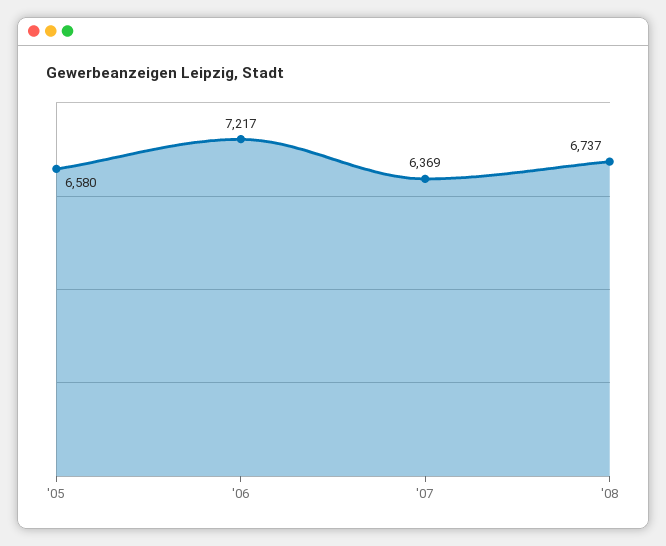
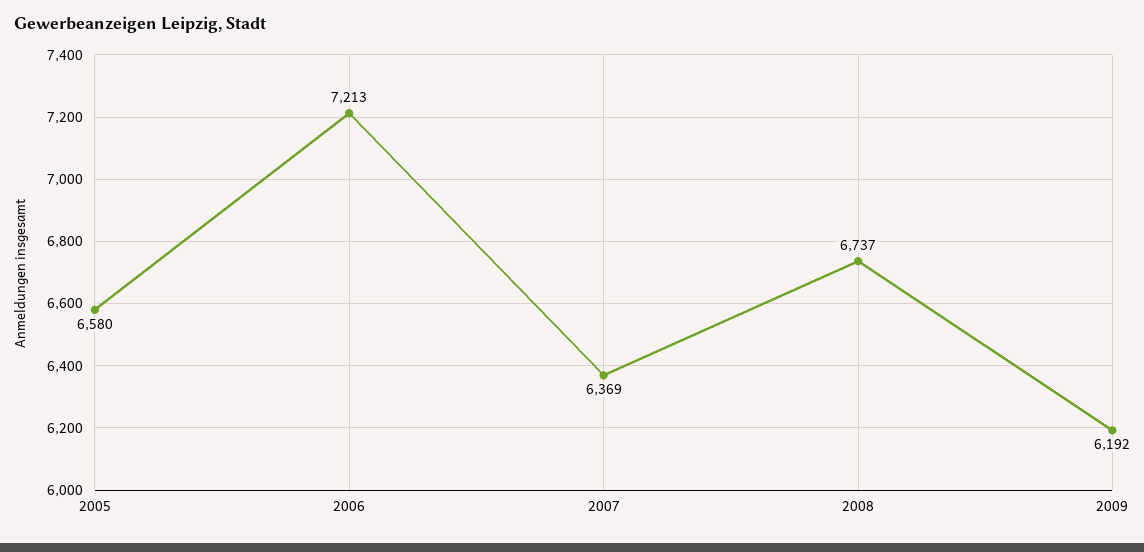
'06: 7217 -> 7213
2009: none -> 6192

